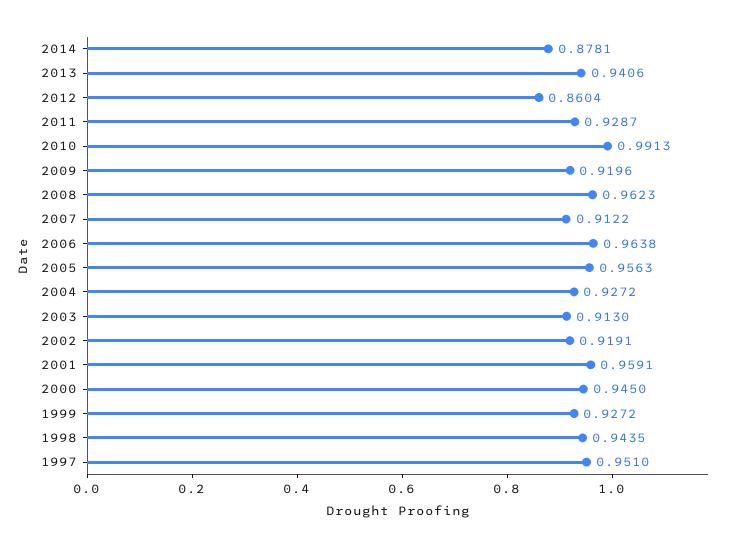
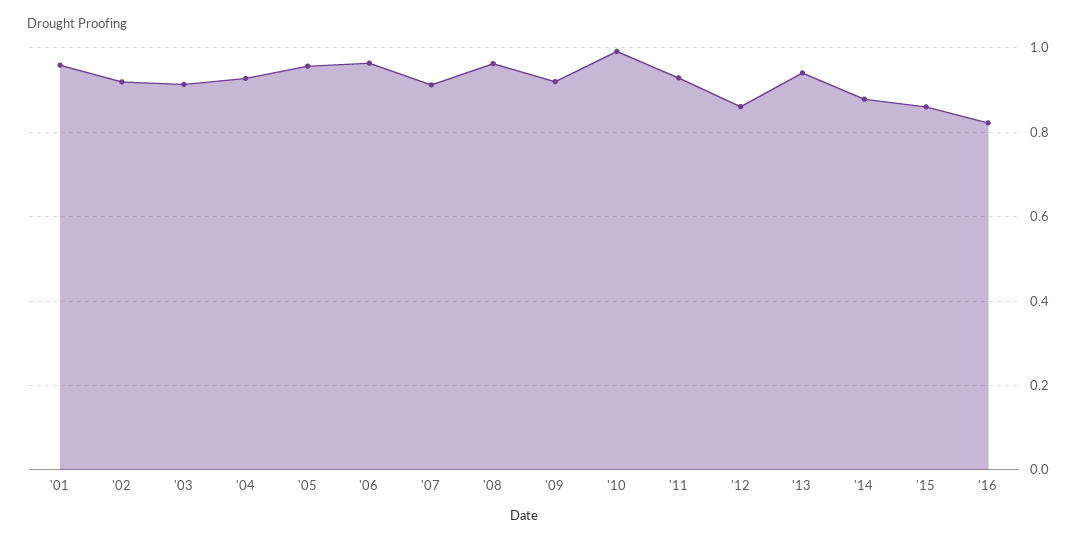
2000: 0.945 -> none
1999: 0.9272 -> none
1998: 0.9435 -> none
1997: 0.951 -> none
'15: none -> 0.86
'16: none -> 0.82

